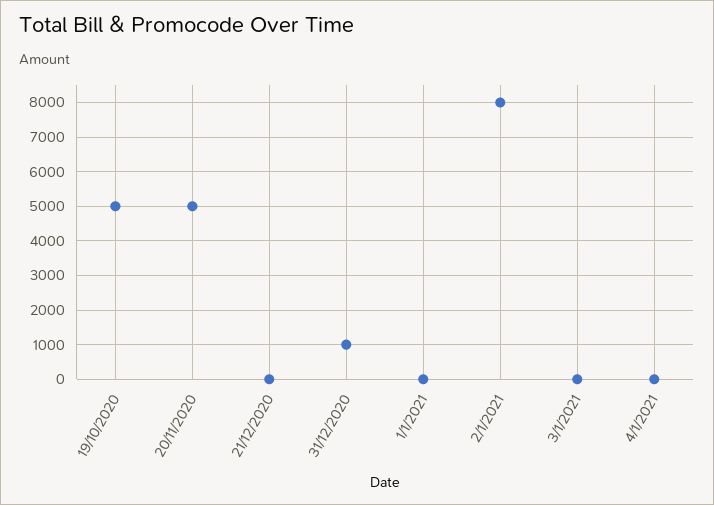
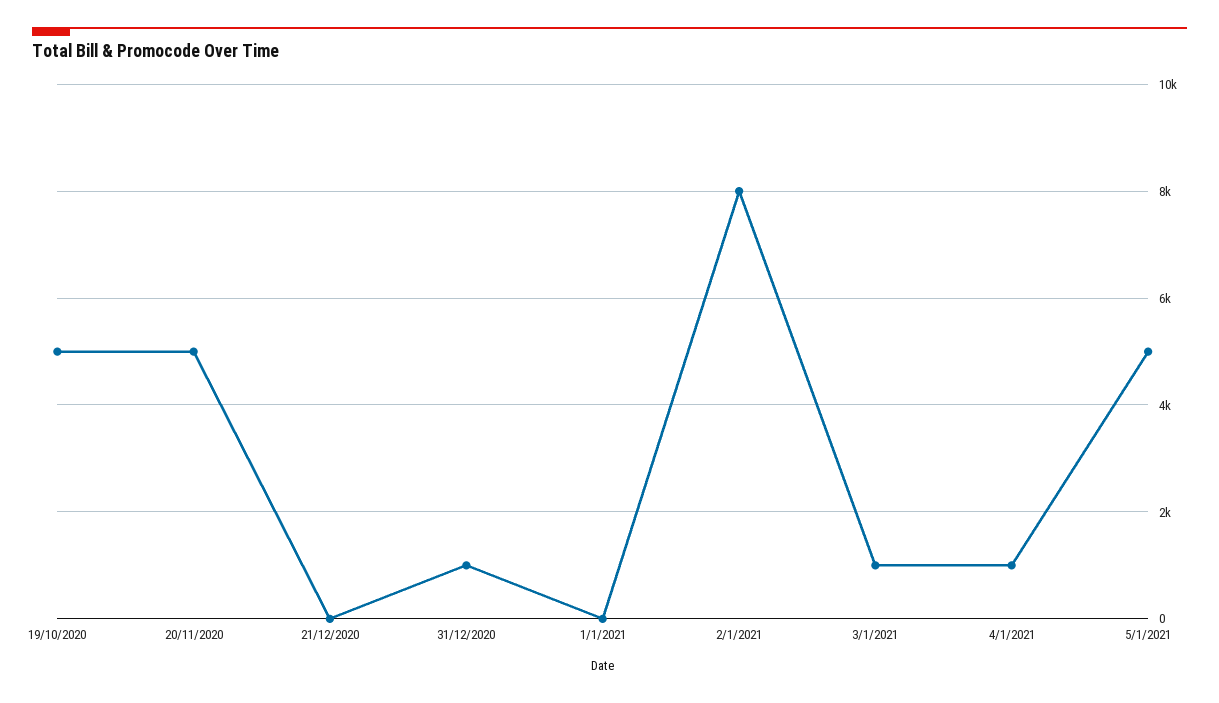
3/1/2021: 0 -> 1000
4/1/2021: 0 -> 1000
5/1/2021: none -> 5000

